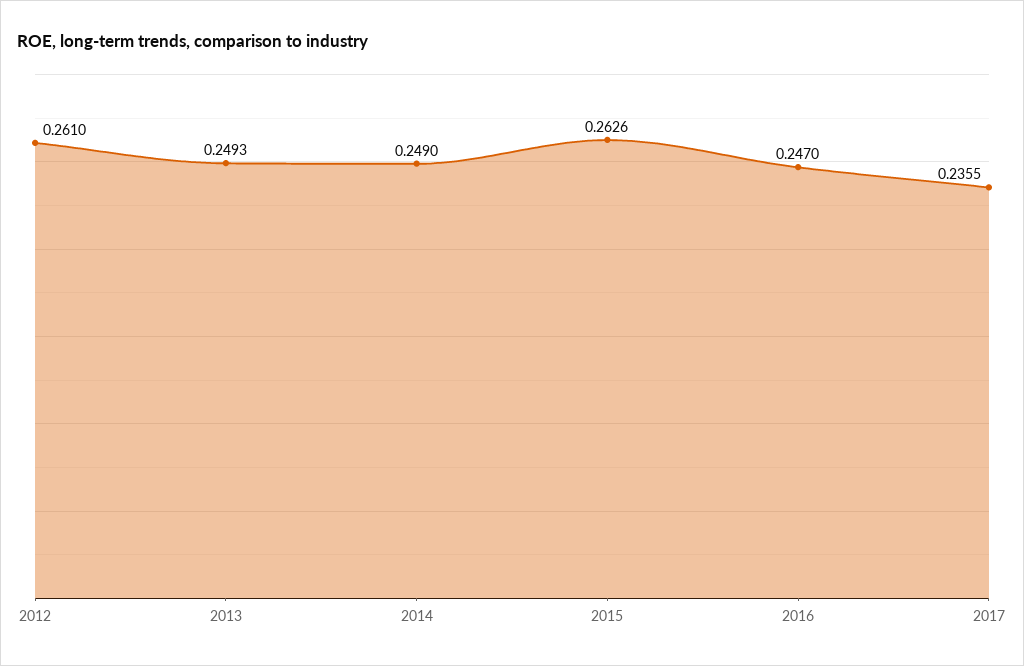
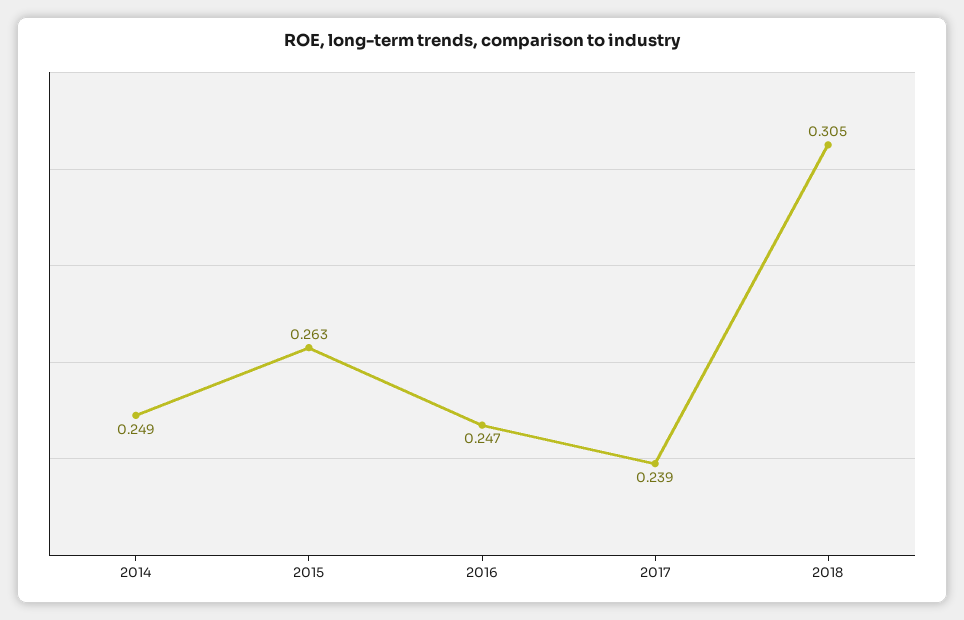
2012: 0.261 -> none
2013: 0.2493 -> none
2017: 0.2355 -> 0.239
2018: none -> 0.305

